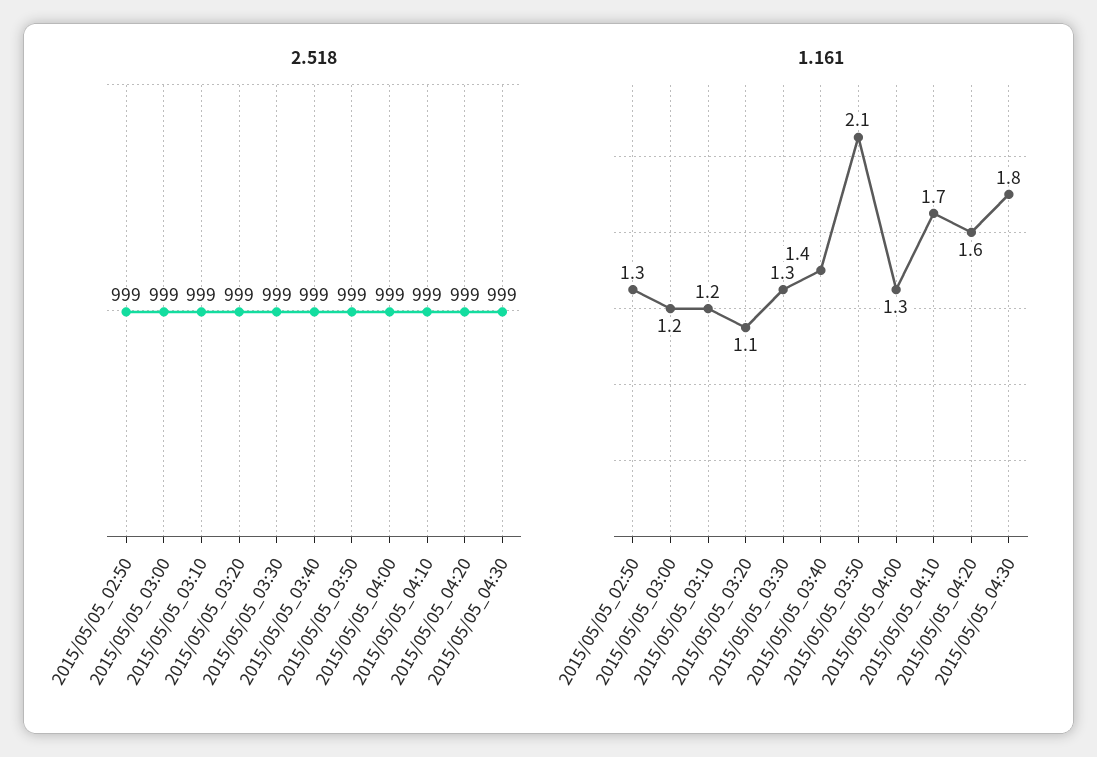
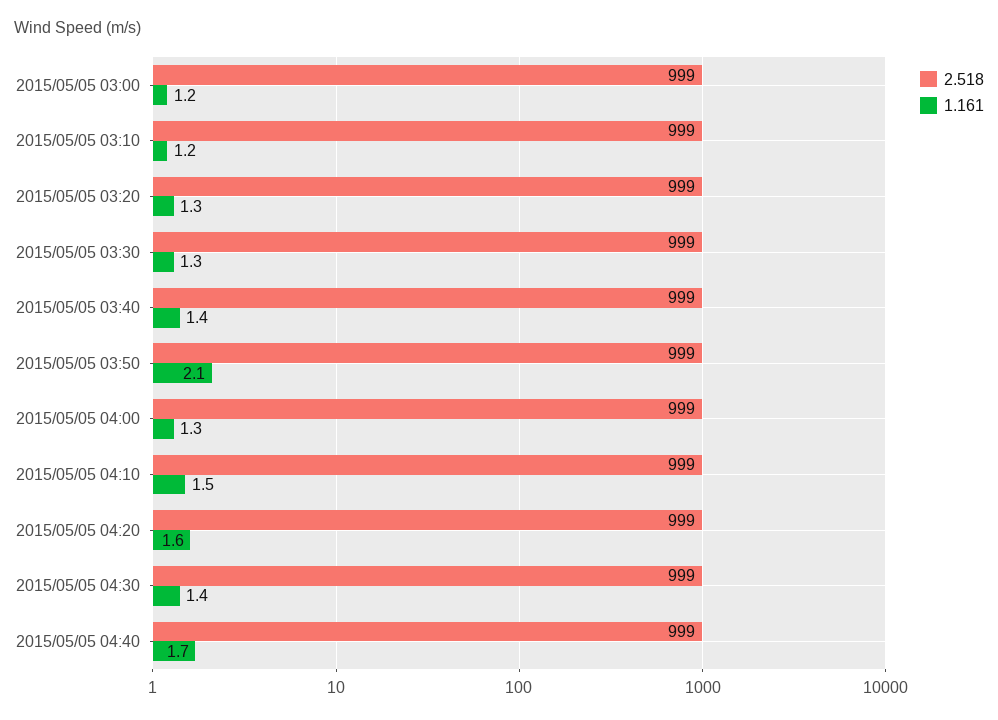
2.518, 2015/05/05_02:50: 999 -> none
1.161, 2015/05/05_02:50: 1.3 -> none
1.161, 2015/05/05_03:20: 1.1 -> 1.3
1.161, 2015/05/05_04:10: 1.7 -> 1.5
1.161, 2015/05/05_04:30: 1.8 -> 1.4
2.518, 2015/05/05 04:40: none -> 999
1.161, 2015/05/05 04:40: none -> 1.7

